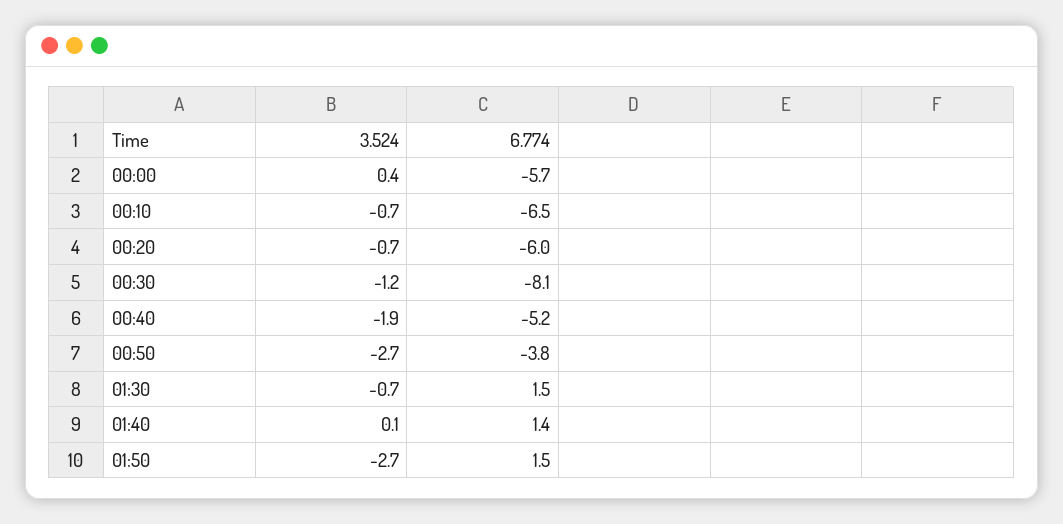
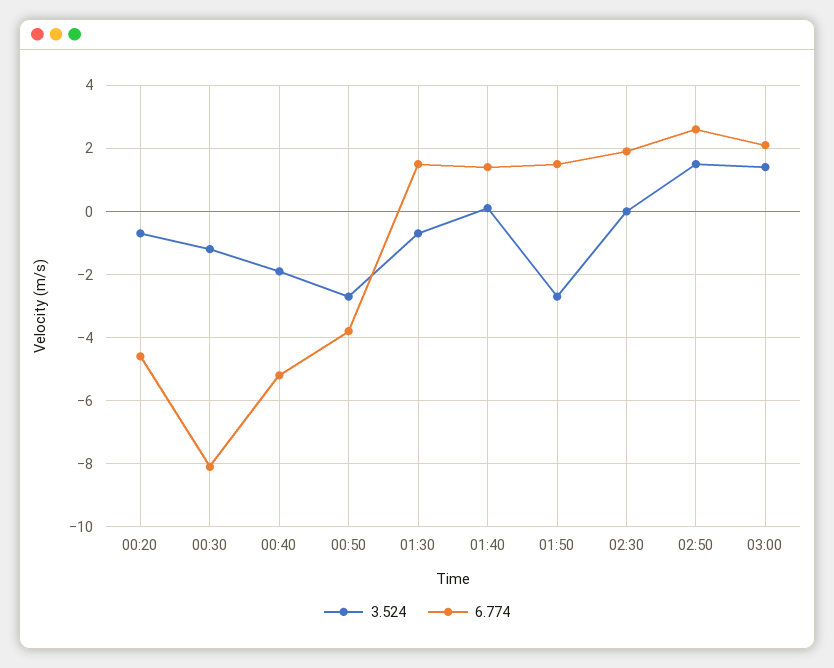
3.524, 00:00: 0.4 -> none
6.774, 00:00: -5.7 -> none
3.524, 00:10: -0.7 -> none
6.774, 00:10: -6.5 -> none
6.774, 00:20: -6 -> -4.5
3.524, 02:30: none -> 0
6.774, 02:30: none -> 2
3.524, 02:50: none -> 1.5
6.774, 02:50: none -> 2.5
3.524, 03:00: none -> 1.5
6.774, 03:00: none -> 2

